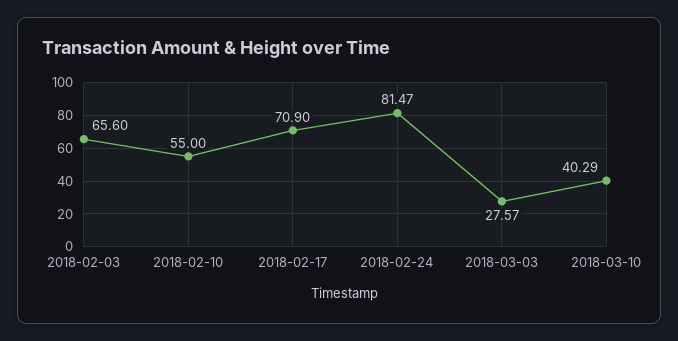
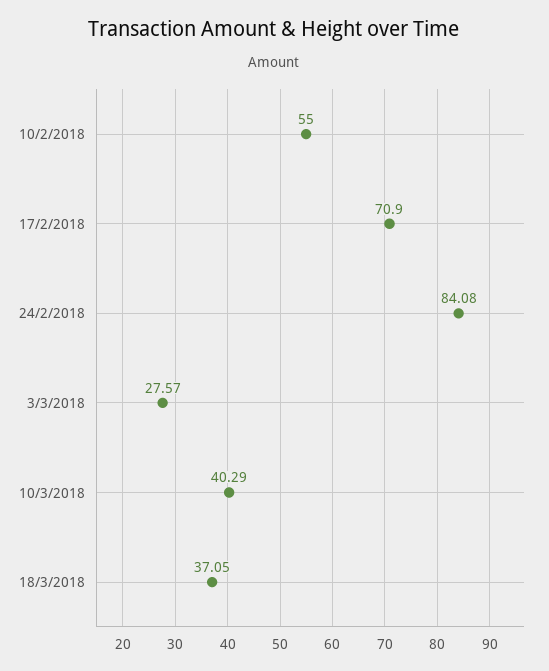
2018-02-03: 65.6 -> none
2018-02-24: 81.47 -> 84.08
18/3/2018: none -> 37.05

